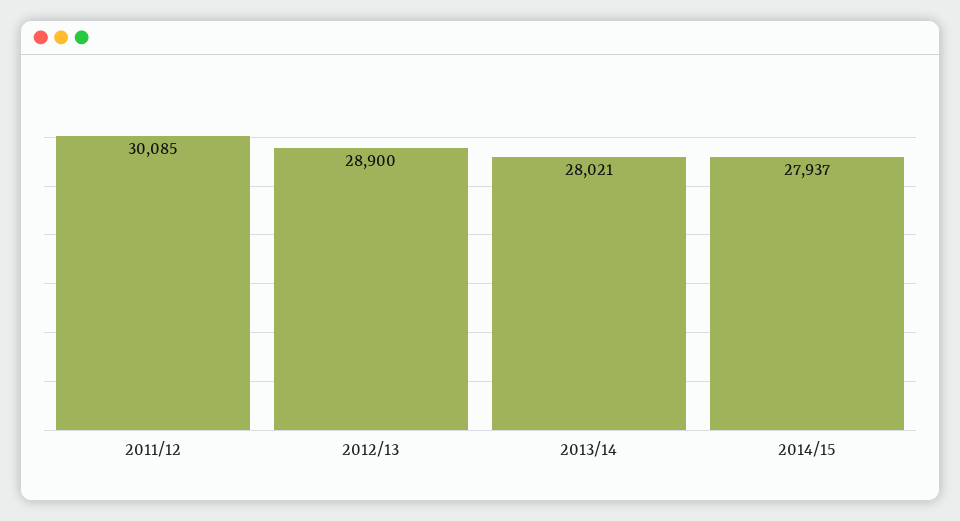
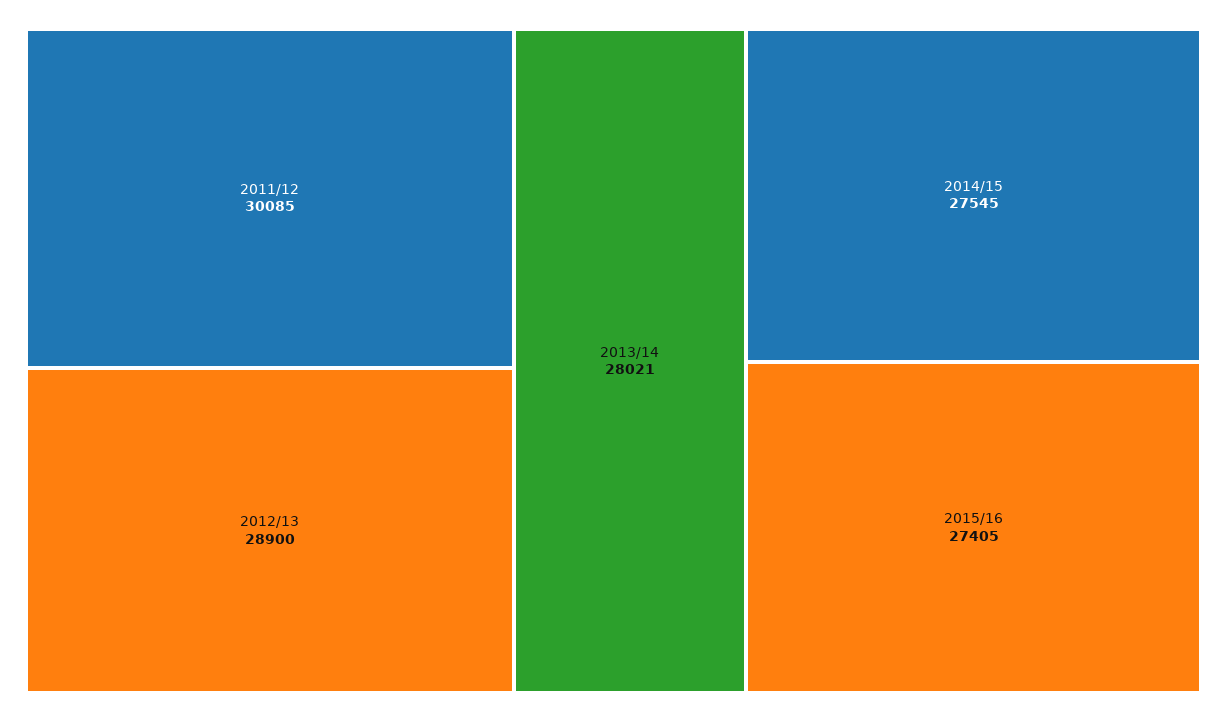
2014/15: 27937 -> 27545
2015/16: none -> 27405

